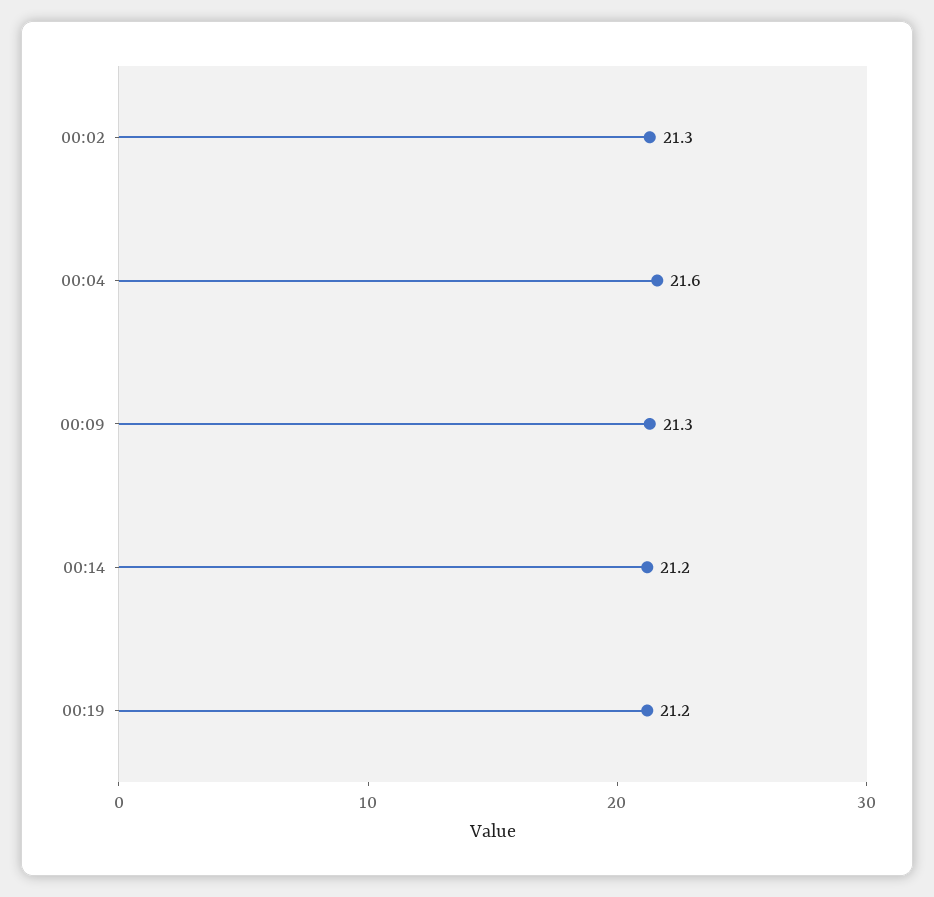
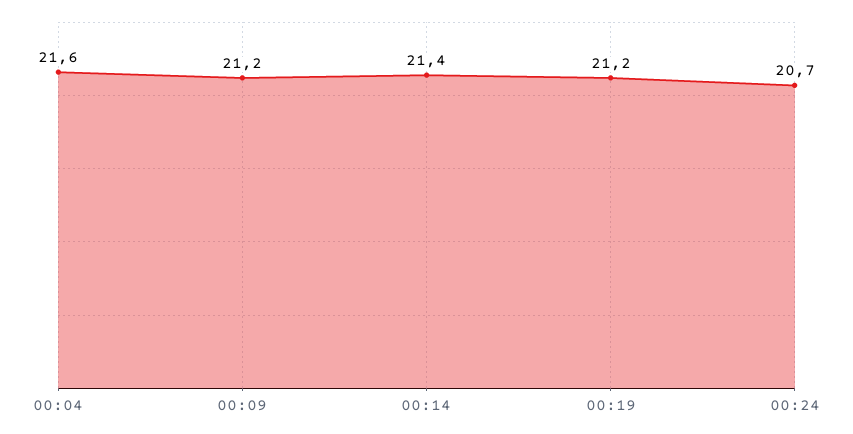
00:02: 21.3 -> none
00:09: 21.3 -> 21.2
00:14: 21.2 -> 21.4
00:24: none -> 20.7

